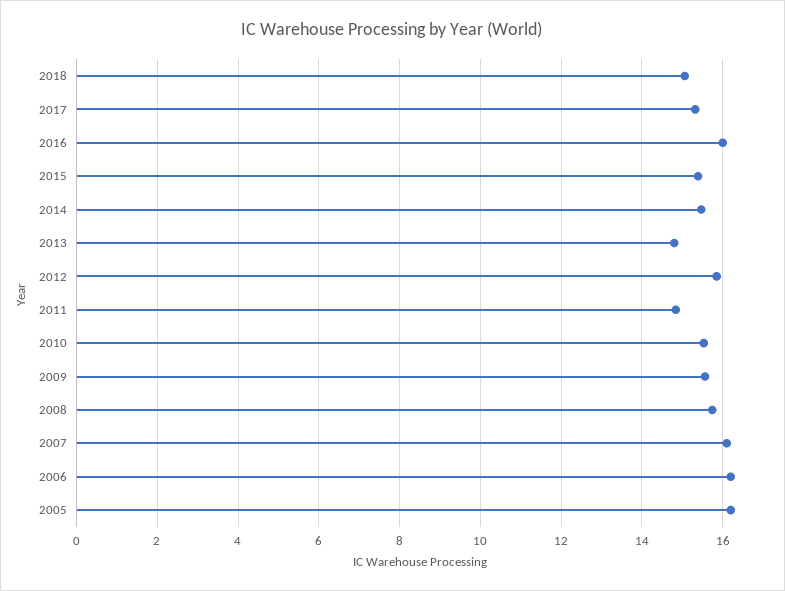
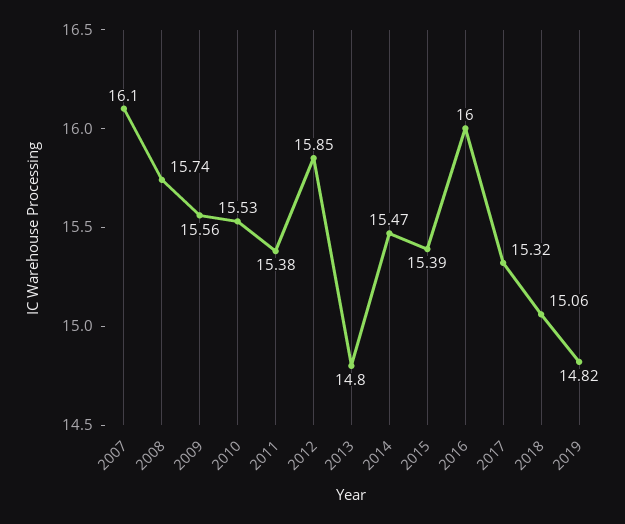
2011: 14.8 -> 15.38
2006: 16.2 -> none
2005: 16.2 -> none
2019: none -> 14.82

